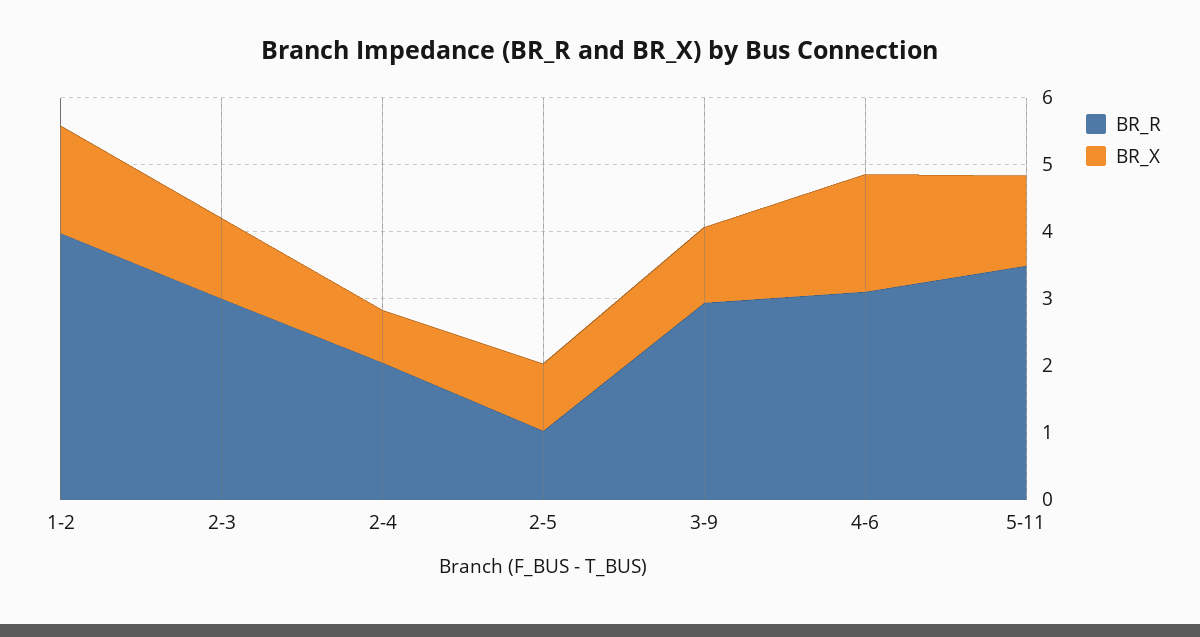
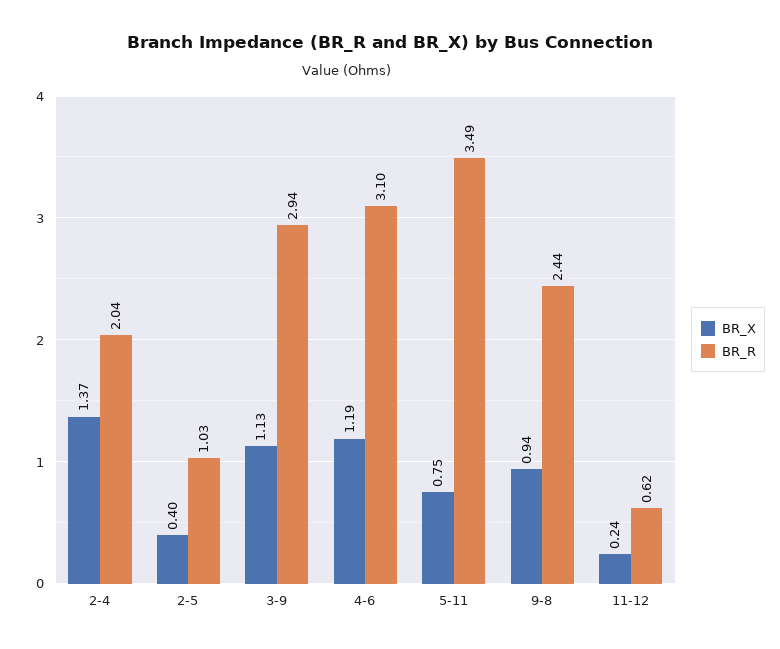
BR_R, 1-2: 4 -> none
BR_X, 1-2: 1.6 -> none
BR_R, 2-3: 3 -> none
BR_X, 2-3: 1.2 -> none
BR_X, 2-4: 0.8 -> 1.37
BR_X, 2-5: 1 -> 0.4
BR_X, 4-6: 1.8 -> 1.19
BR_X, 5-11: 1.4 -> 0.75
BR_X, 9-8: none -> 0.94
BR_R, 9-8: none -> 2.44
BR_X, 11-12: none -> 0.24
BR_R, 11-12: none -> 0.62

